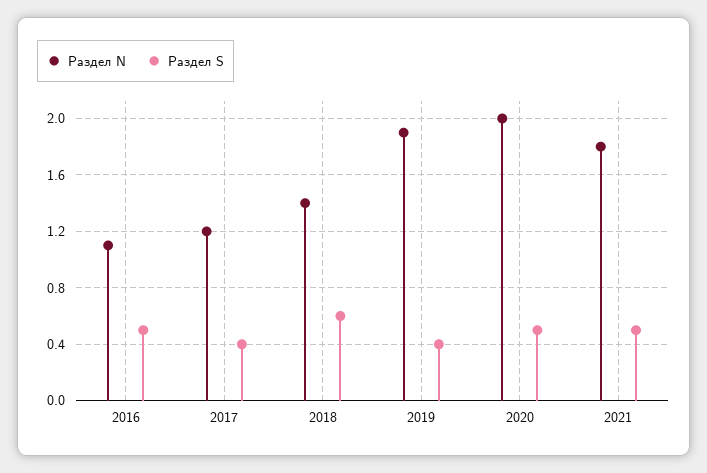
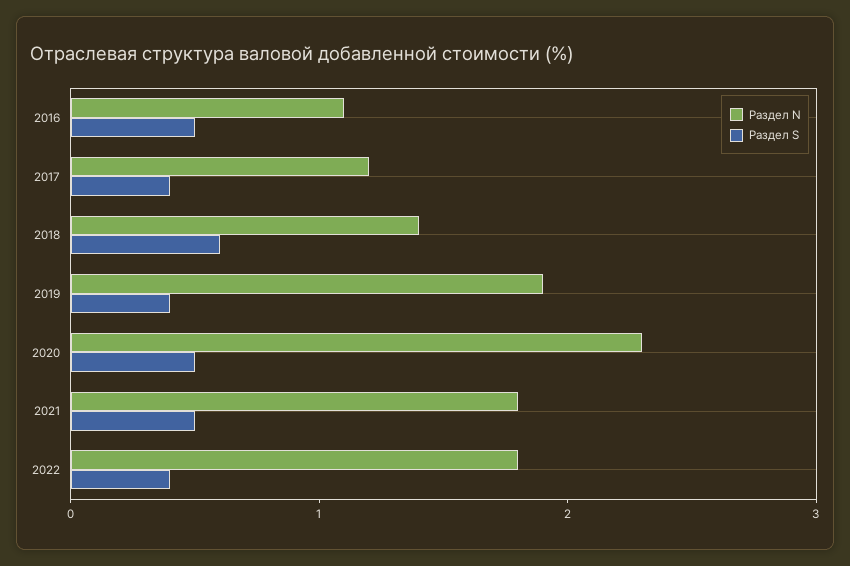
Раздел N, 2020: 2 -> 2.3
Раздел N, 2022: none -> 1.8
Раздел S, 2022: none -> 0.4

